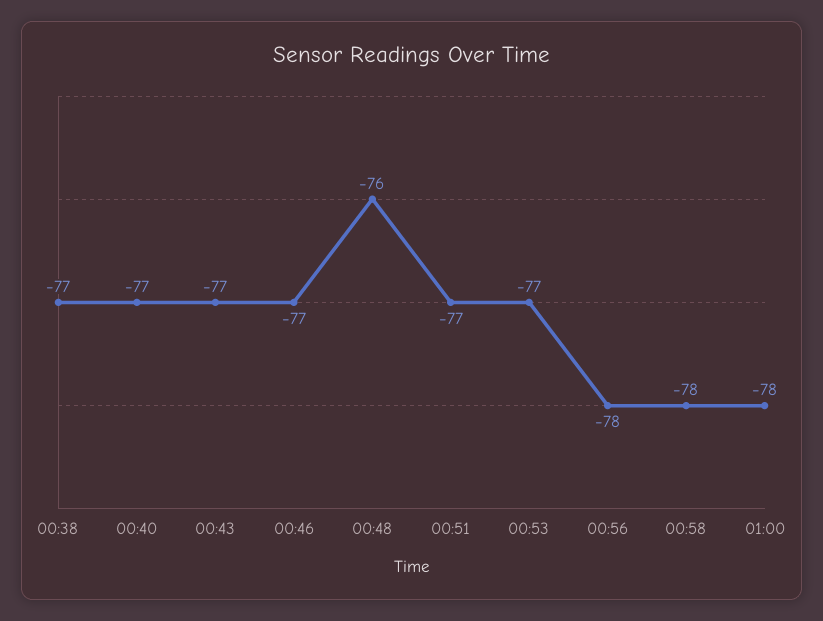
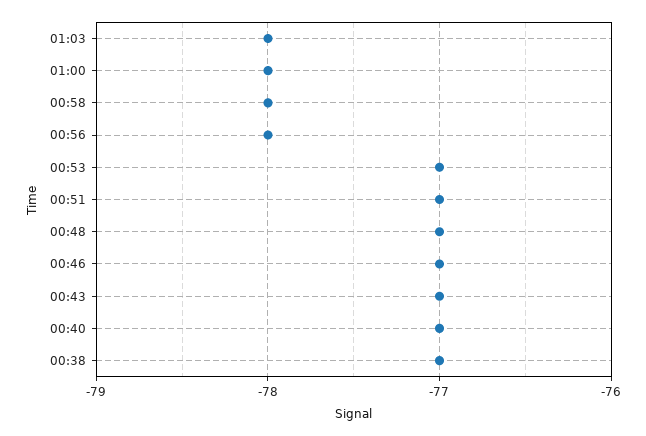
00:48: -76 -> -77
01:03: none -> -78

